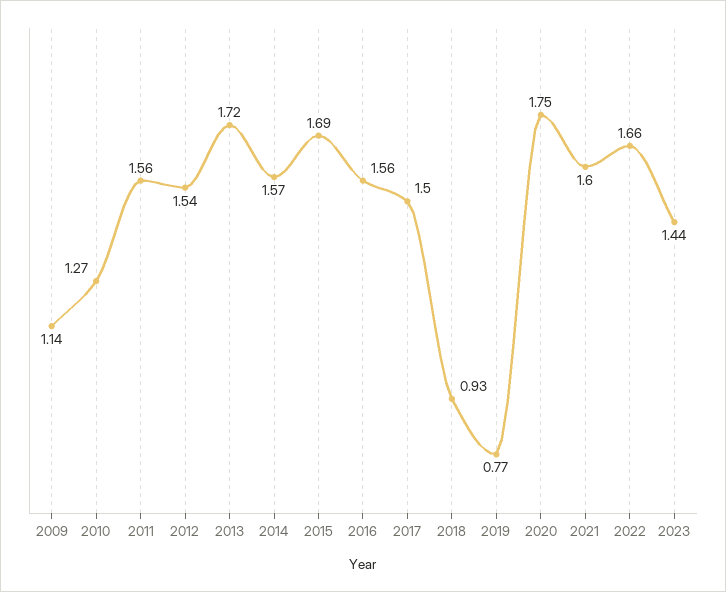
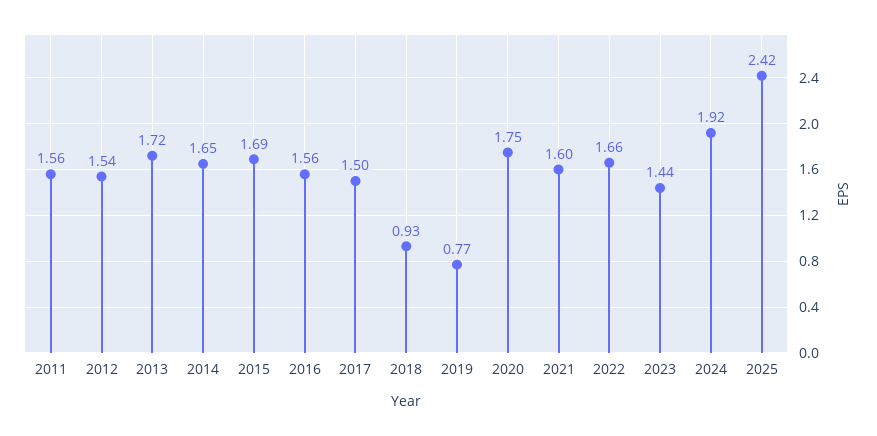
2009: 1.14 -> none
2010: 1.27 -> none
2014: 1.57 -> 1.65
2024: none -> 1.92
2025: none -> 2.42

